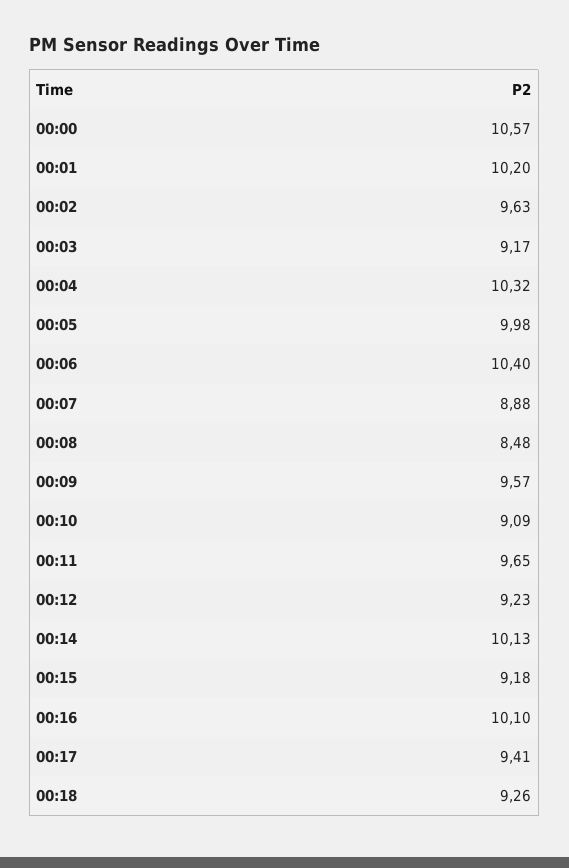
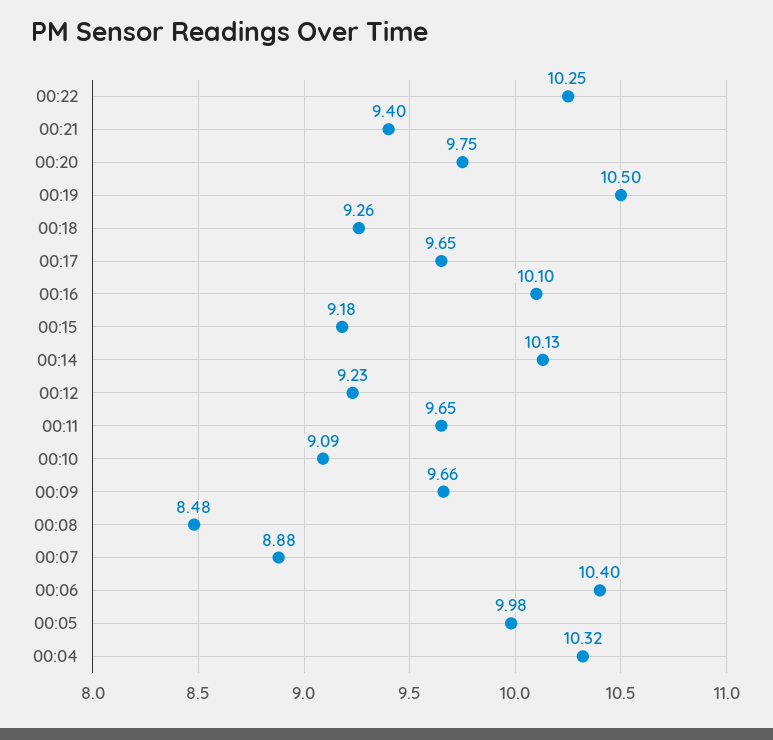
00:00: 10.57 -> none
00:01: 10.2 -> none
00:02: 9.63 -> none
00:03: 9.17 -> none
00:09: 9.57 -> 9.66
00:17: 9.41 -> 9.65
00:22: none -> 10.25
00:21: none -> 9.4
00:20: none -> 9.75
00:19: none -> 10.5

